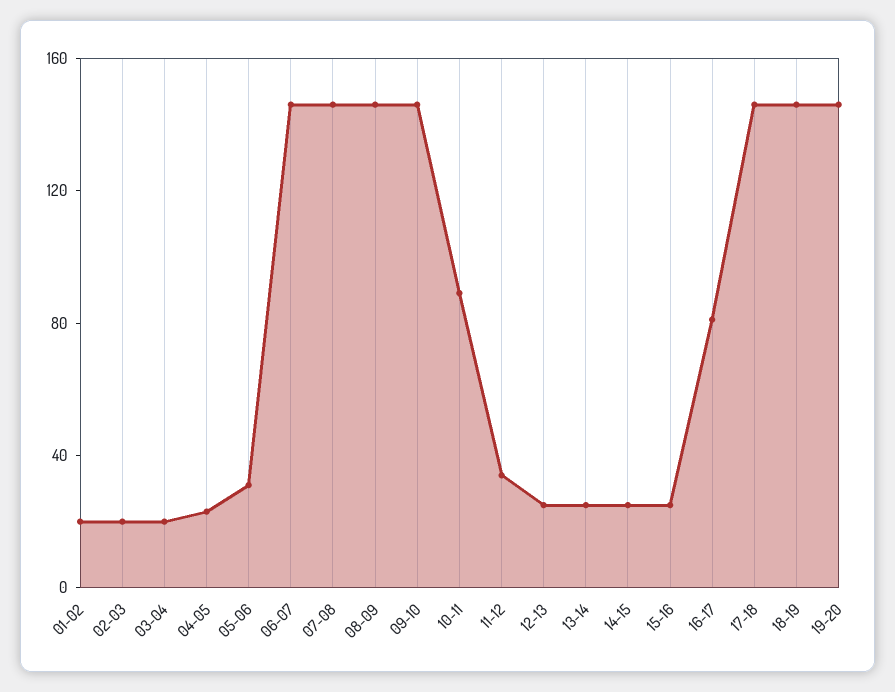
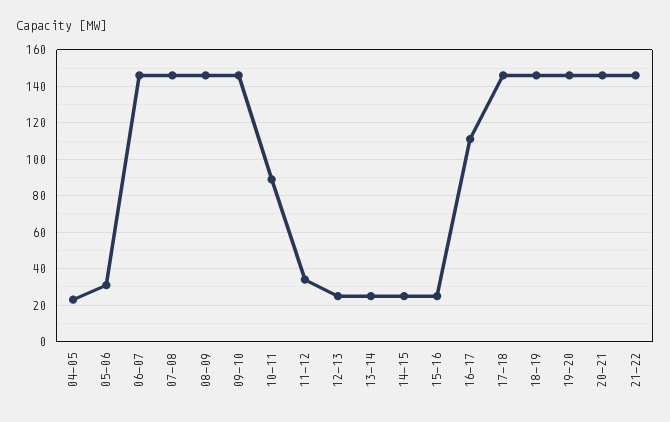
01-02: 20 -> none
02-03: 20 -> none
03-04: 20 -> none
16-17: 80 -> 110
20-21: none -> 145
21-22: none -> 145

